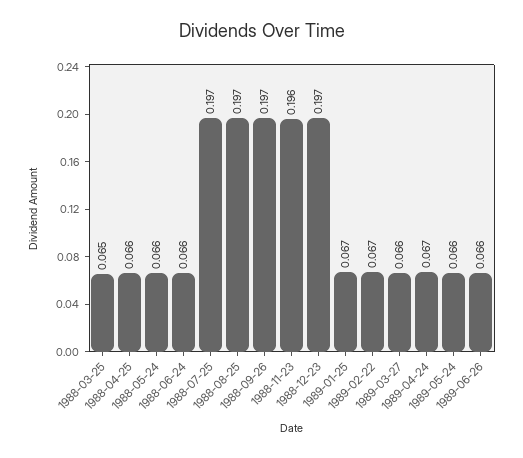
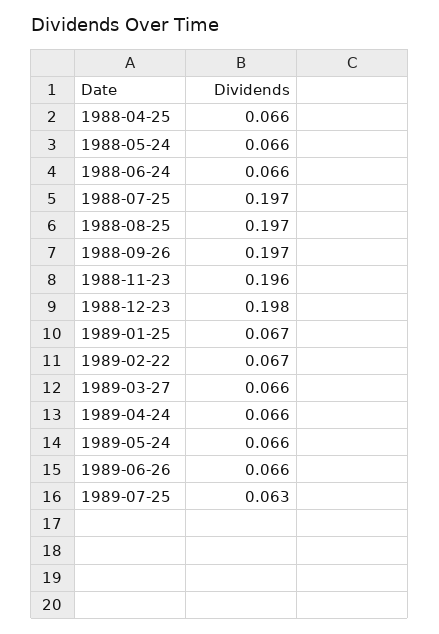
1988-03-25: 0.065 -> none
1988-12-23: 0.197 -> 0.198
1989-04-24: 0.067 -> 0.066
1989-07-25: none -> 0.063

